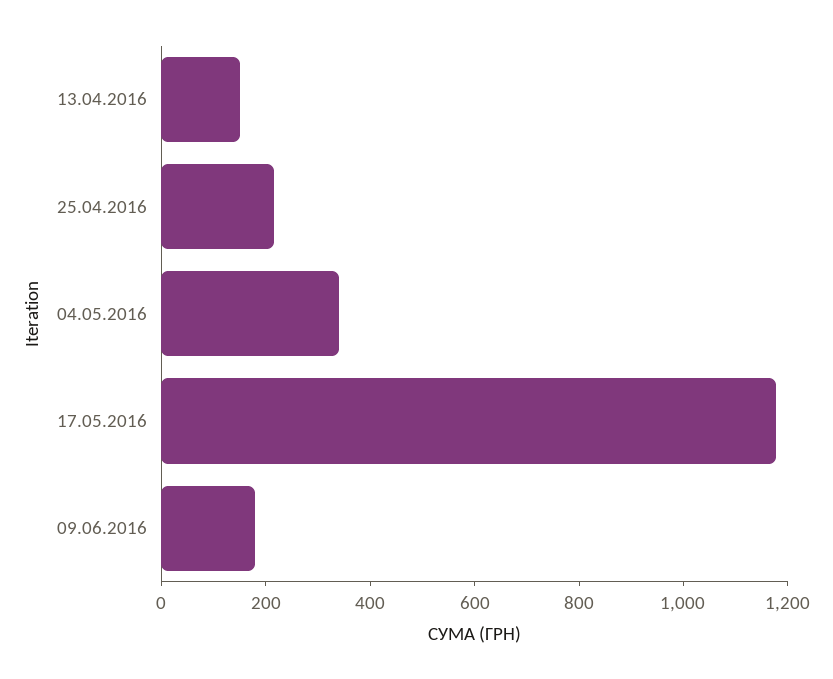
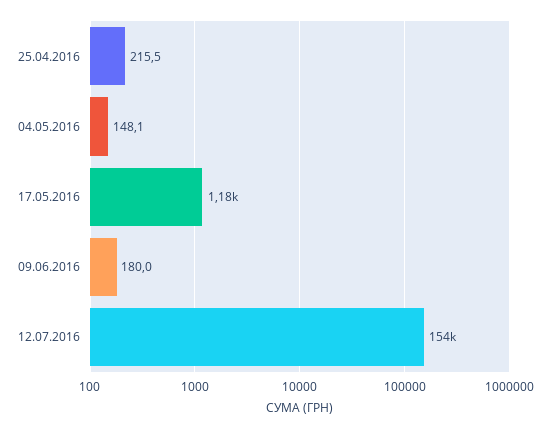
13.04.2016: 150 -> none
04.05.2016: 350 -> 148.1
12.07.2016: none -> 154000

